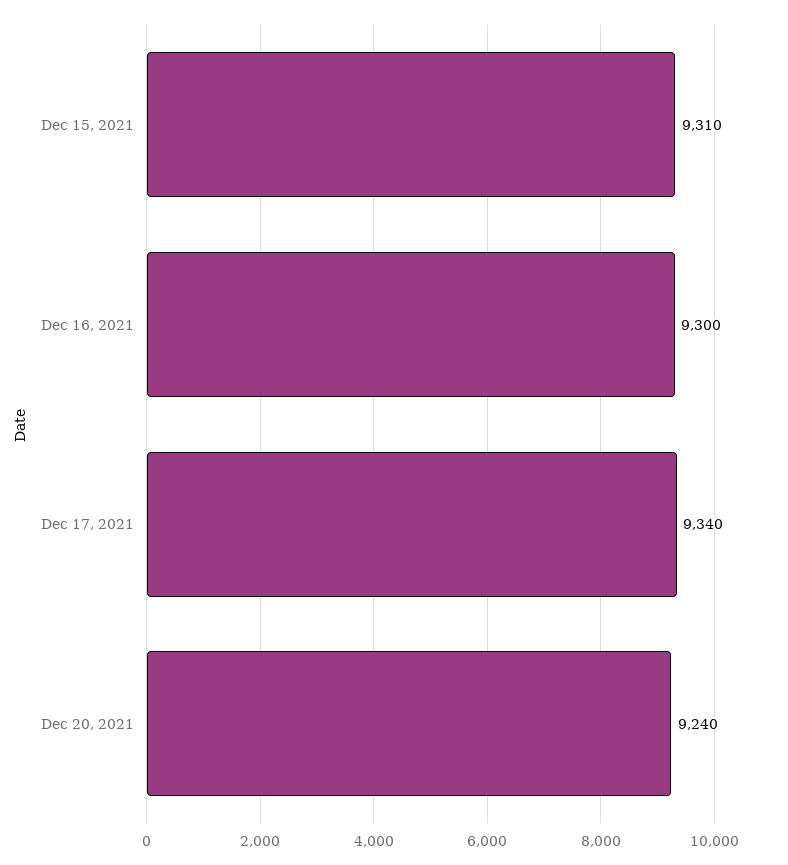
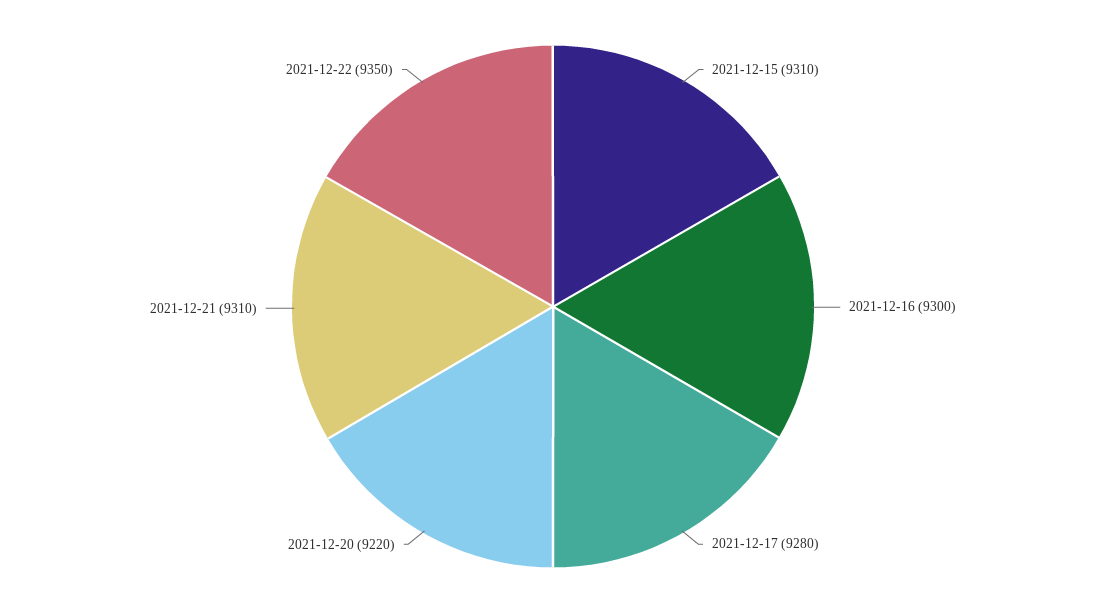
Dec 17, 2021: 9340 -> 9280
Dec 20, 2021: 9240 -> 9220
2021-12-21: none -> 9310
2021-12-22: none -> 9350

